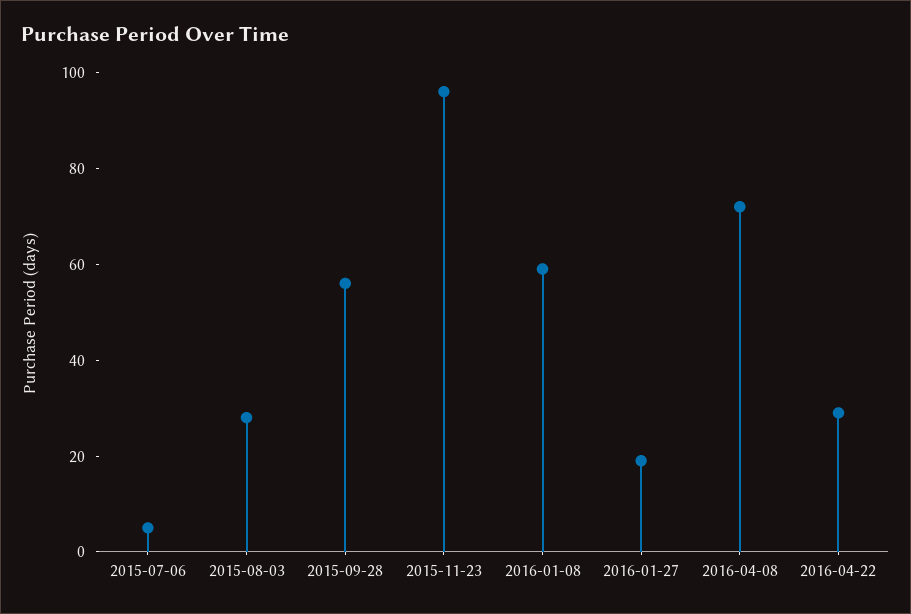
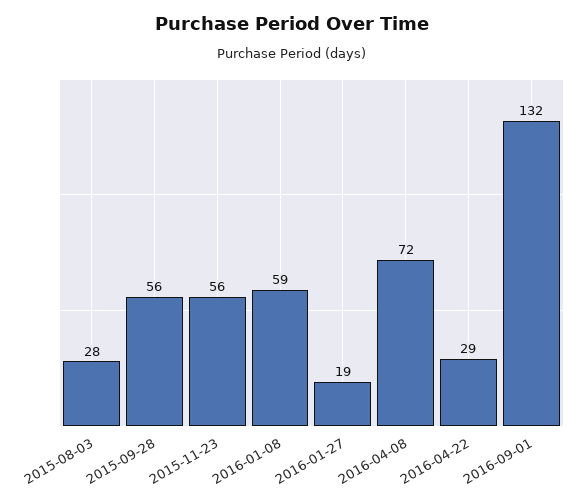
2015-07-06: 5 -> none
2015-11-23: 95 -> 56
2016-09-01: none -> 132

